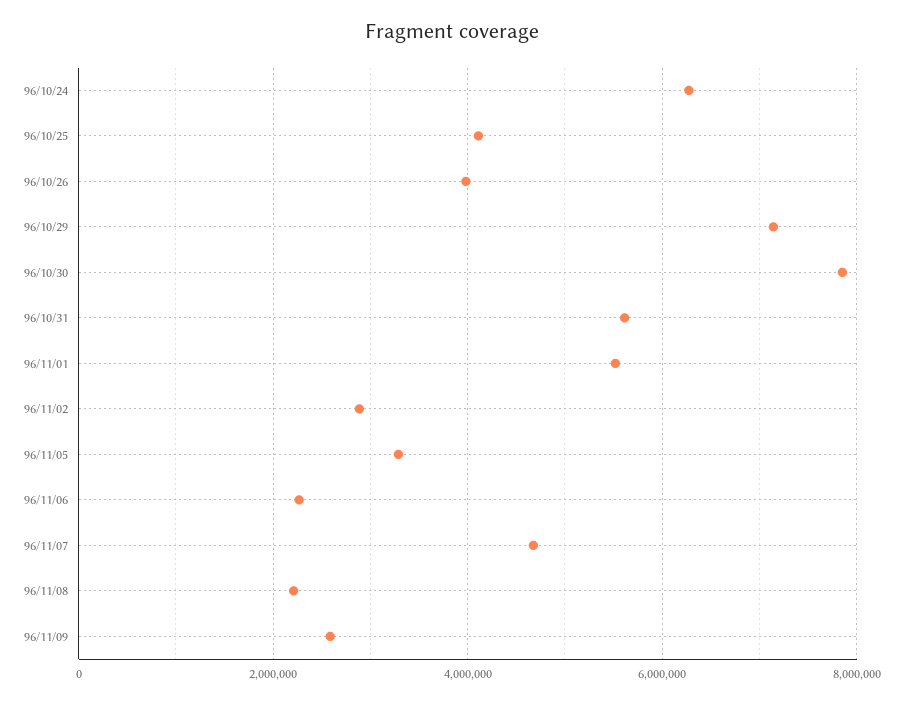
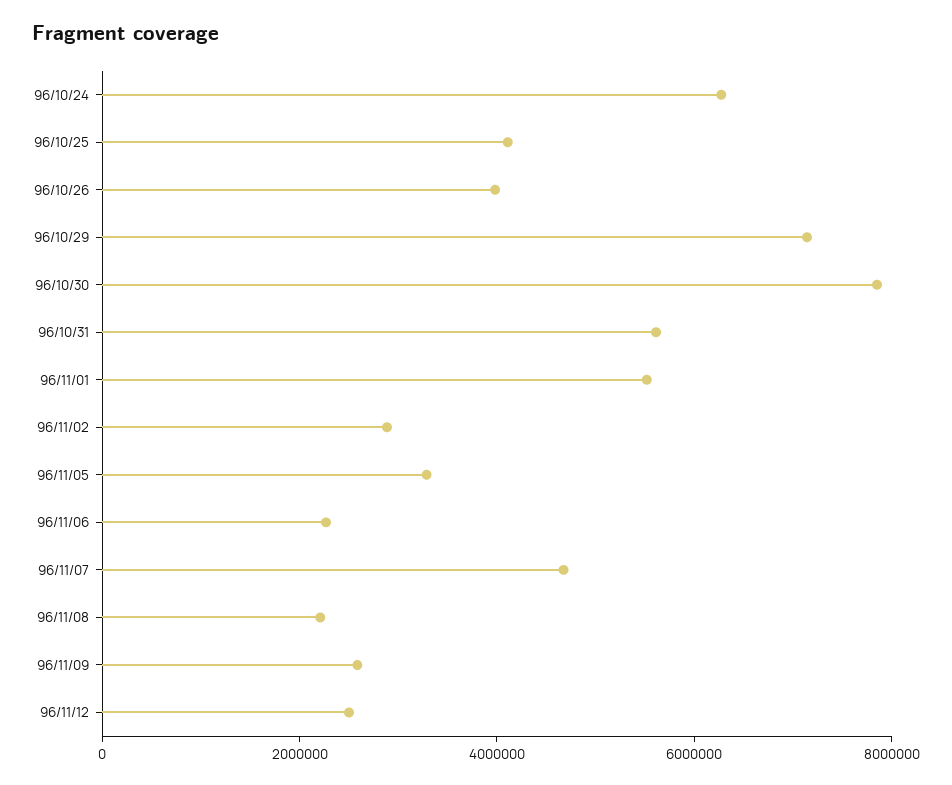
96/11/12: none -> 2500000

